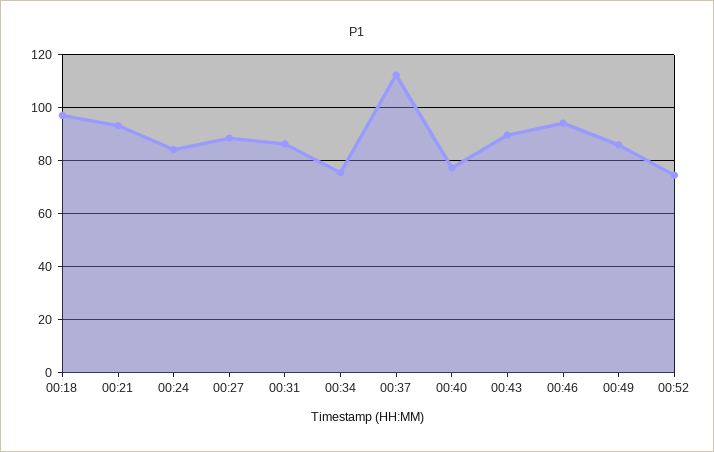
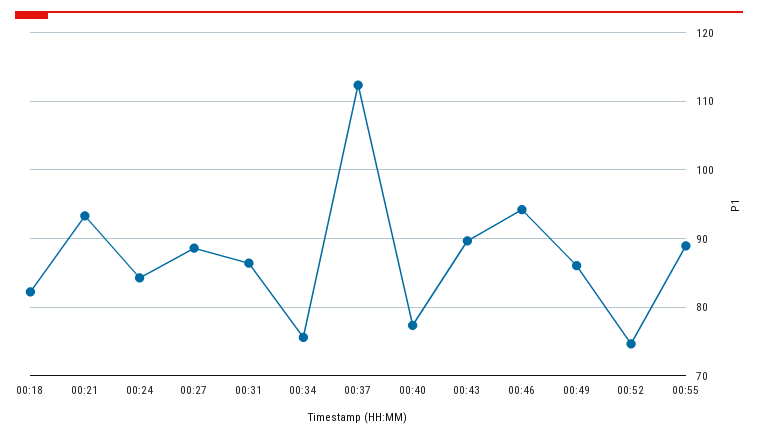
00:18: 97.5 -> 82
00:55: none -> 89

